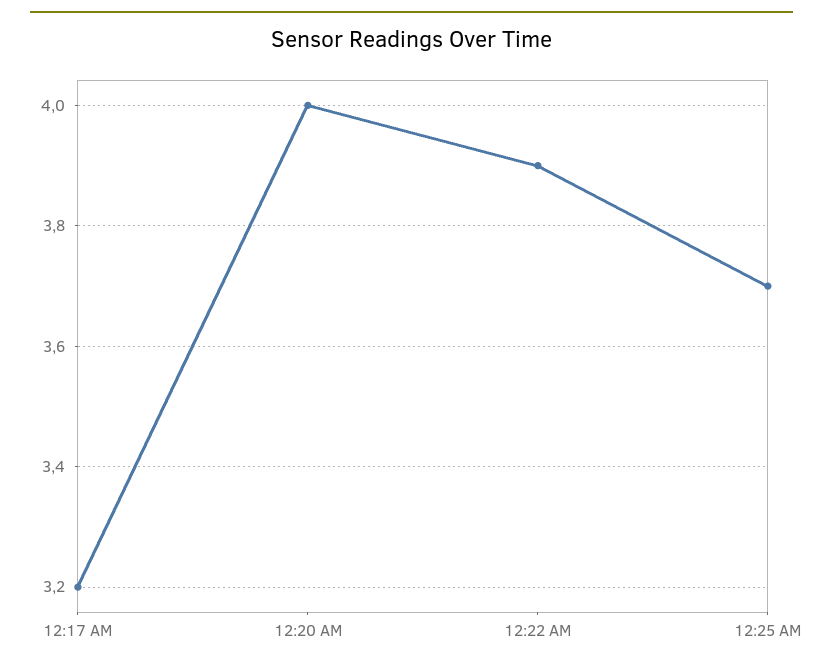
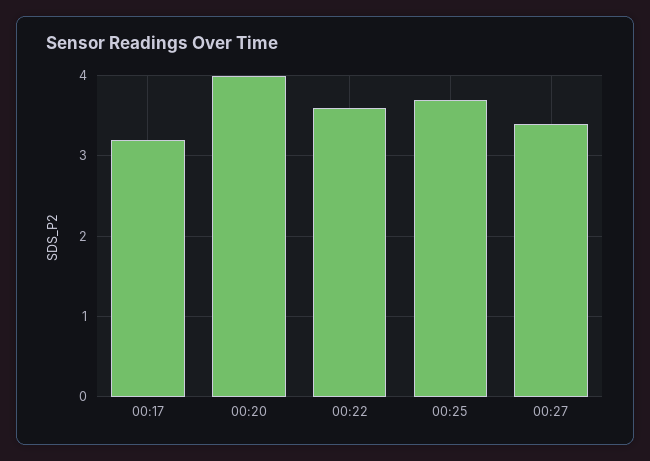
12:22 AM: 3.9 -> 3.6
00:27: none -> 3.4

